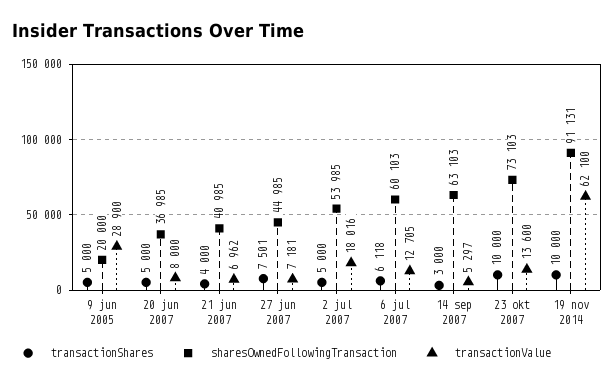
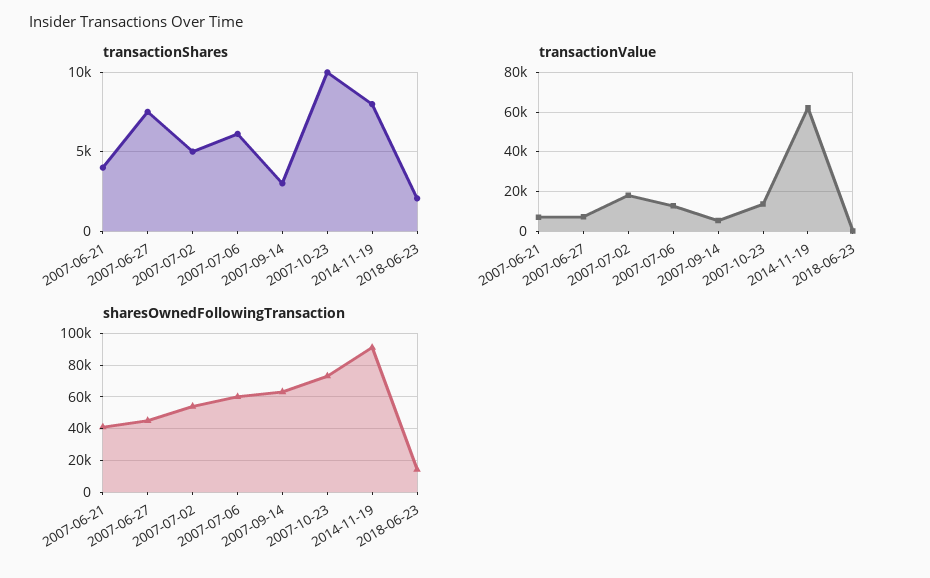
transactionShares, 9 jun 2005: 5000 -> none
sharesOwnedFollowingTransaction, 9 jun 2005: 20000 -> none
transactionValue, 9 jun 2005: 28900 -> none
transactionShares, 20 jun 2007: 5000 -> none
sharesOwnedFollowingTransaction, 20 jun 2007: 36985 -> none
transactionValue, 20 jun 2007: 8000 -> none
transactionShares, 19 nov 2014: 10000 -> 8000
transactionShares, 2018-06-23: none -> 2000
transactionValue, 2018-06-23: none -> 0
sharesOwnedFollowingTransaction, 2018-06-23: none -> 15000

